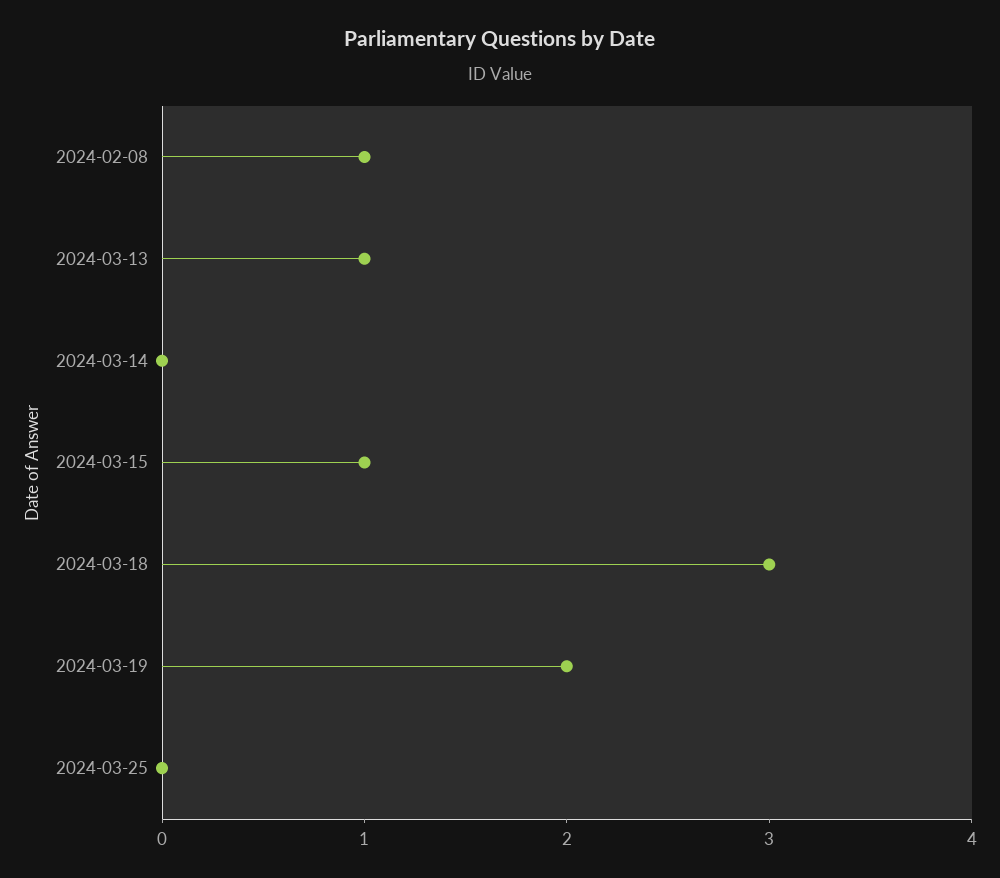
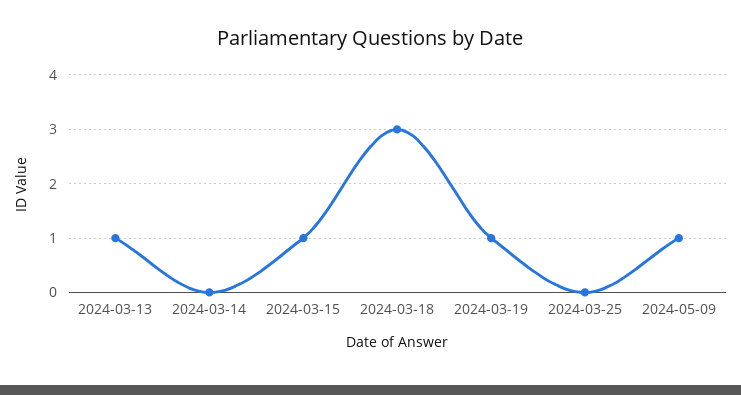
2024-02-08: 1 -> none
2024-03-19: 2 -> 1
2024-05-09: none -> 1

